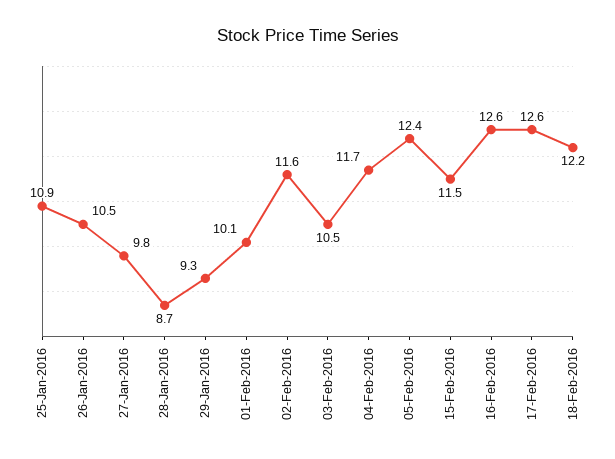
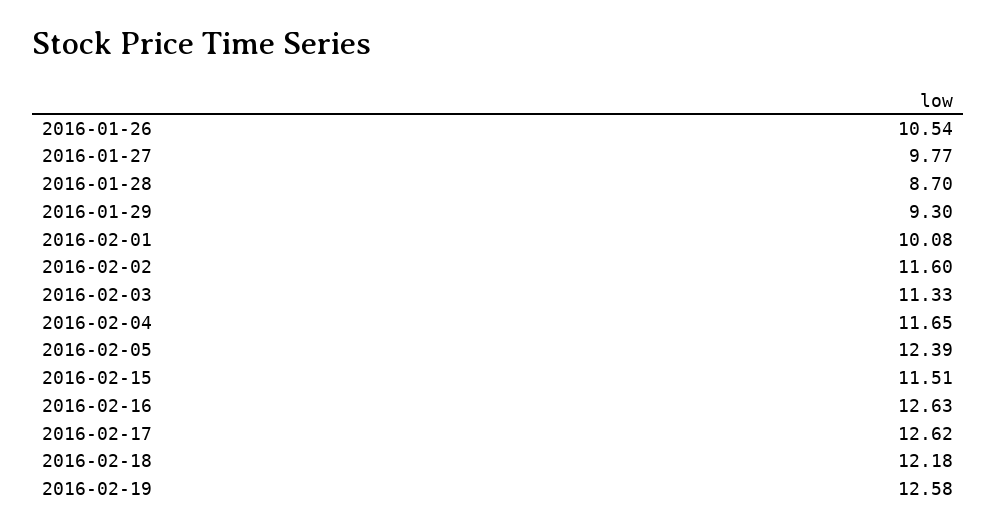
25-Jan-2016: 10.9 -> none
03-Feb-2016: 10.5 -> 11.33
2016-02-19: none -> 12.58

